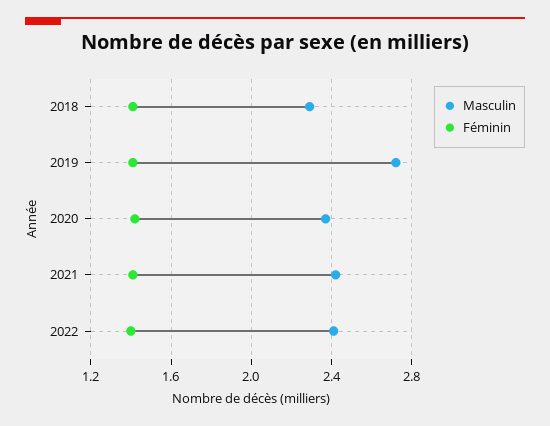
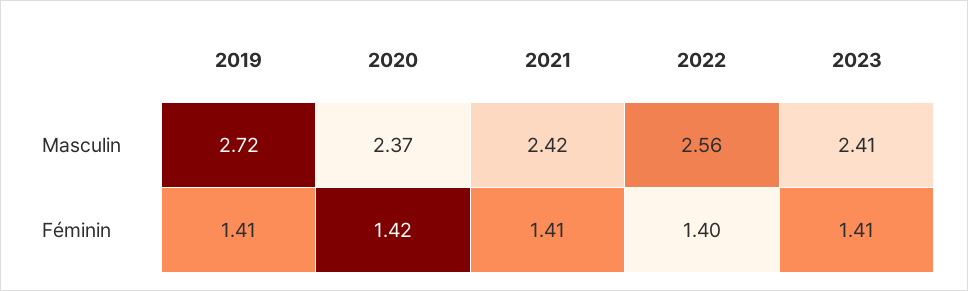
Masculin, 2018: 2.3 -> none
Féminin, 2018: 1.4 -> none
Masculin, 2022: 2.4 -> 2.56
Masculin, 2023: none -> 2.41
Féminin, 2023: none -> 1.41

